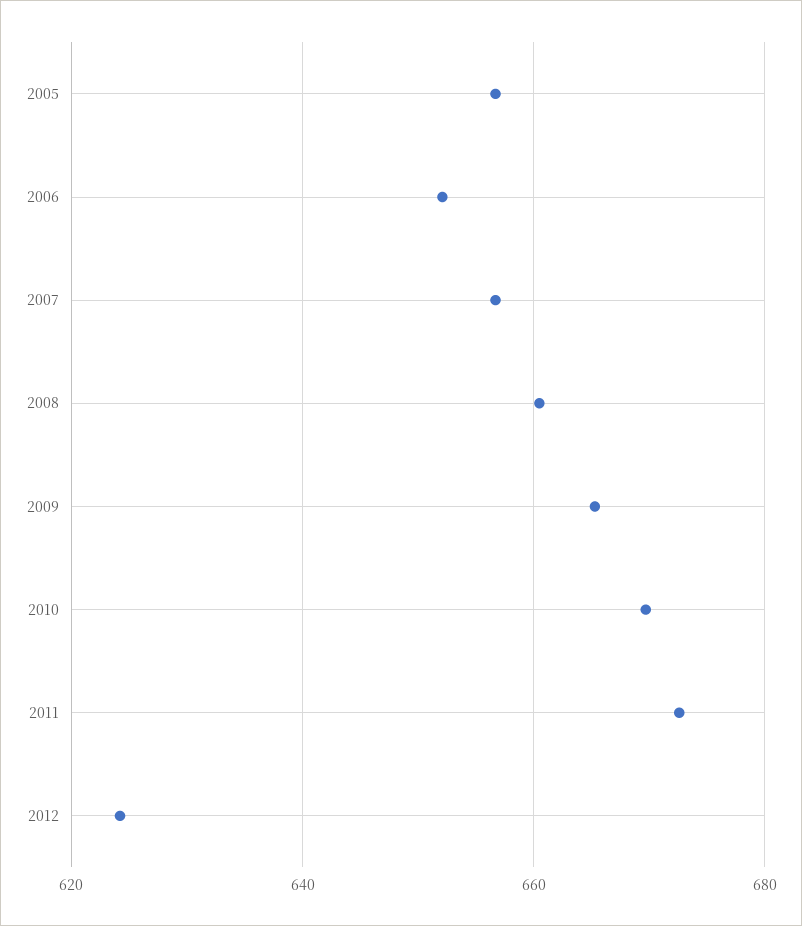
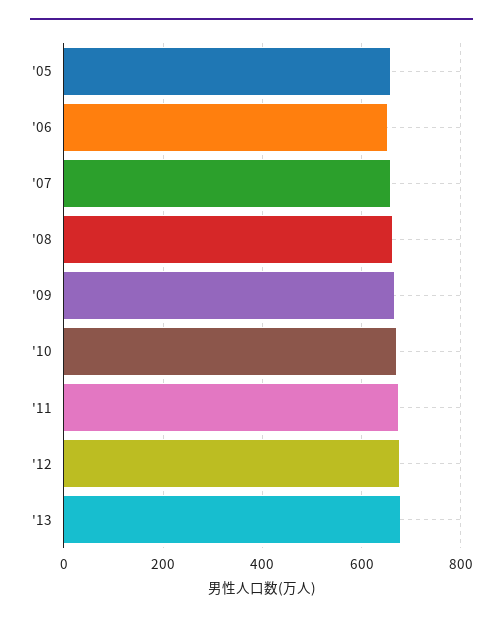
2012: 624 -> 680
'13: none -> 680

